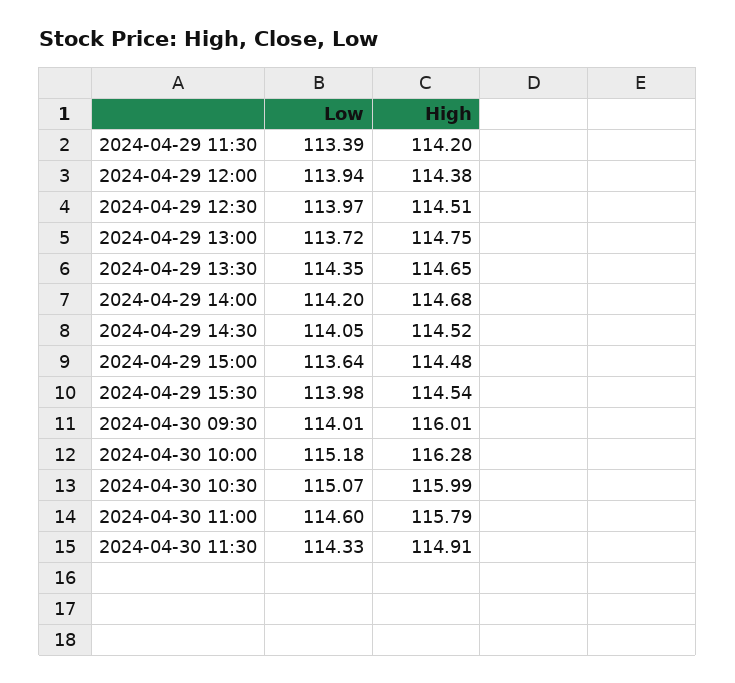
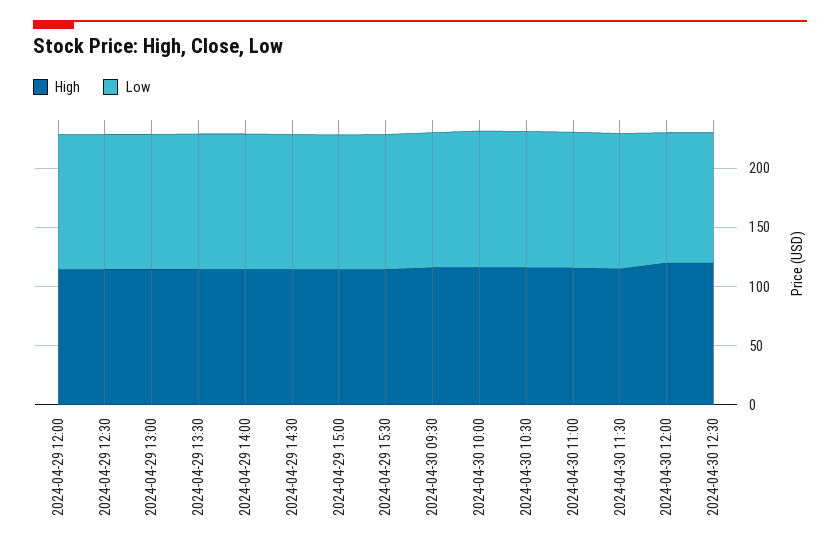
Low, 2024-04-29 11:30: 113.39 -> none
High, 2024-04-29 11:30: 114.2 -> none
High, 2024-04-30 12:00: none -> 120
Low, 2024-04-30 12:00: none -> 110
High, 2024-04-30 12:30: none -> 120
Low, 2024-04-30 12:30: none -> 110

